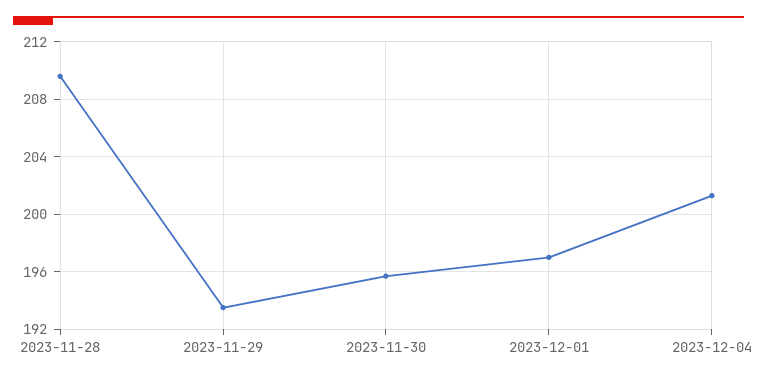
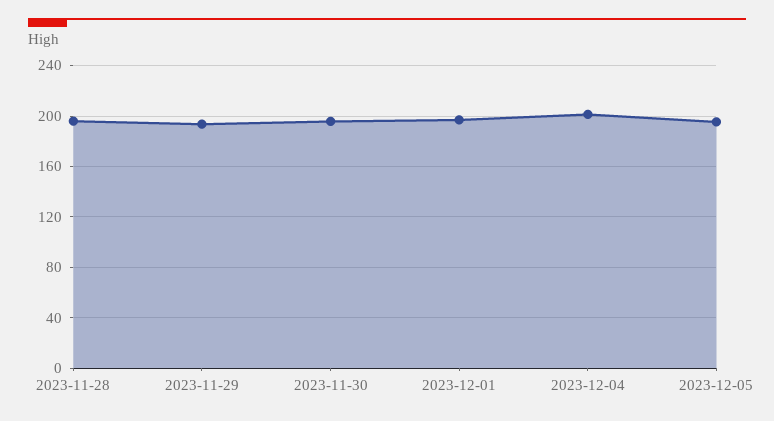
2023-11-28: 209.5 -> 195
2023-12-05: none -> 195

